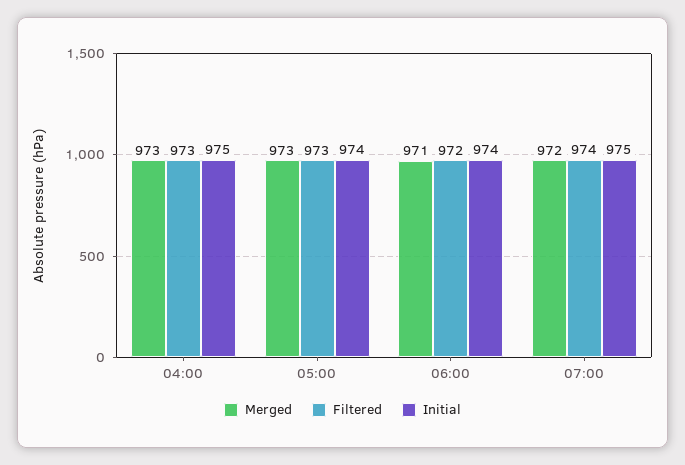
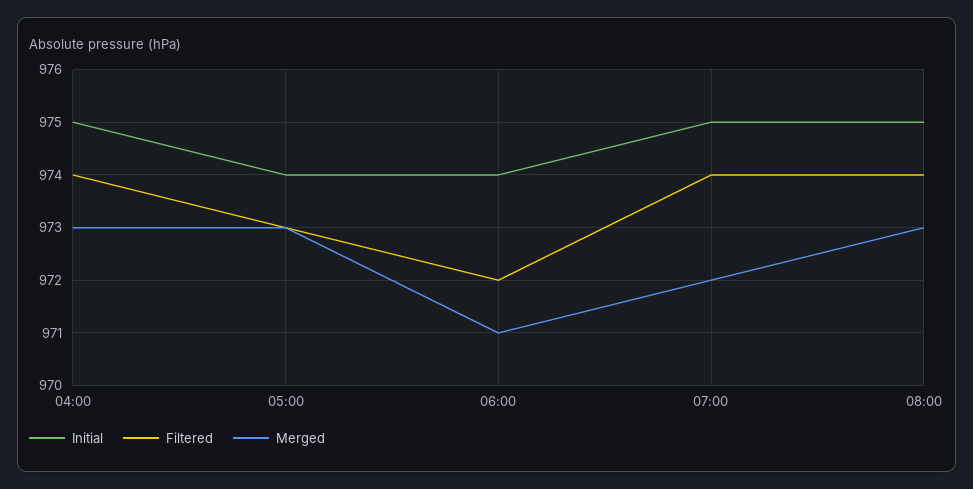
Filtered, 04:00: 973 -> 974
Initial, 08:00: none -> 975
Filtered, 08:00: none -> 974
Merged, 08:00: none -> 973

